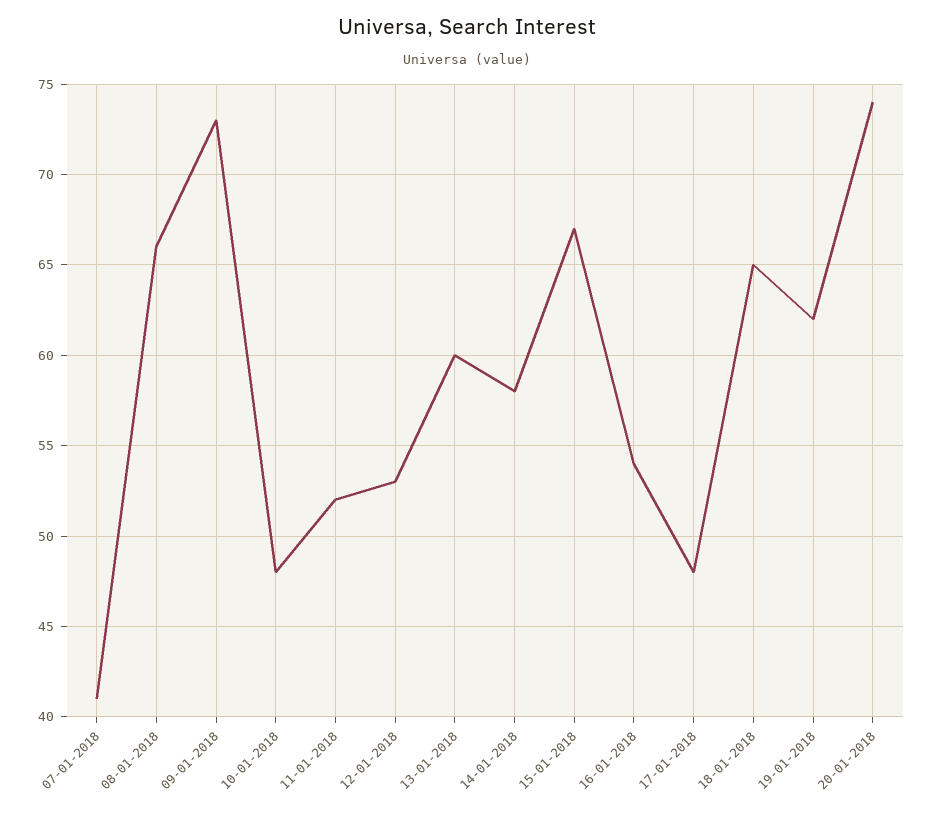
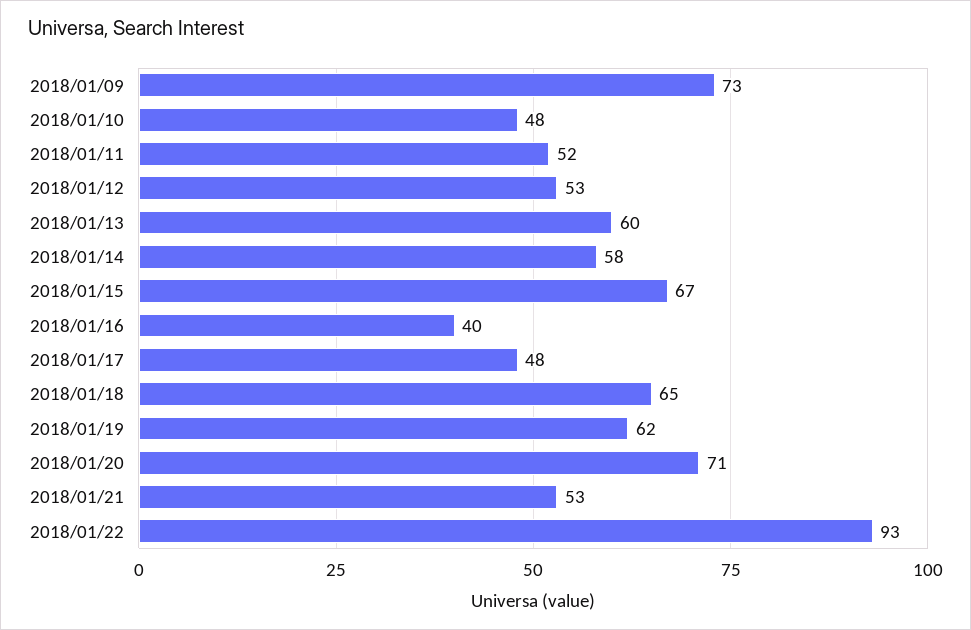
07-01-2018: 41 -> none
08-01-2018: 66 -> none
16-01-2018: 54 -> 40
20-01-2018: 74 -> 71
2018/01/21: none -> 53
2018/01/22: none -> 93

